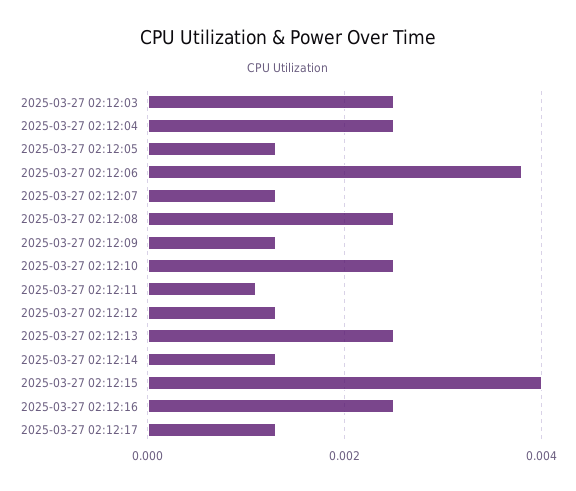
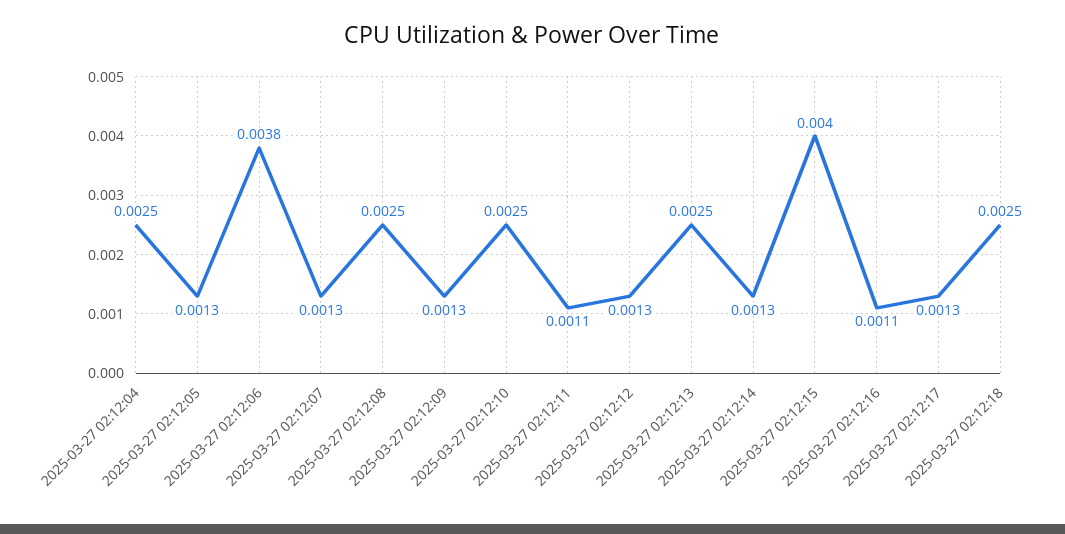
2025-03-27 02:12:03: 0.0025 -> none
2025-03-27 02:12:16: 0.0025 -> 0.0011
2025-03-27 02:12:18: none -> 0.0025

